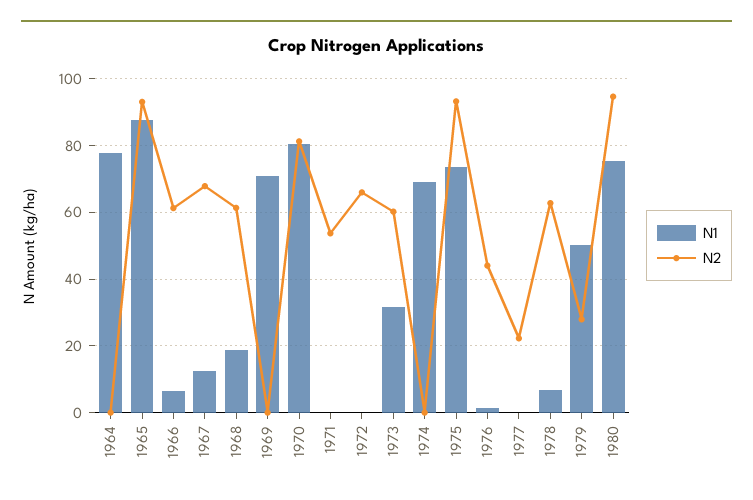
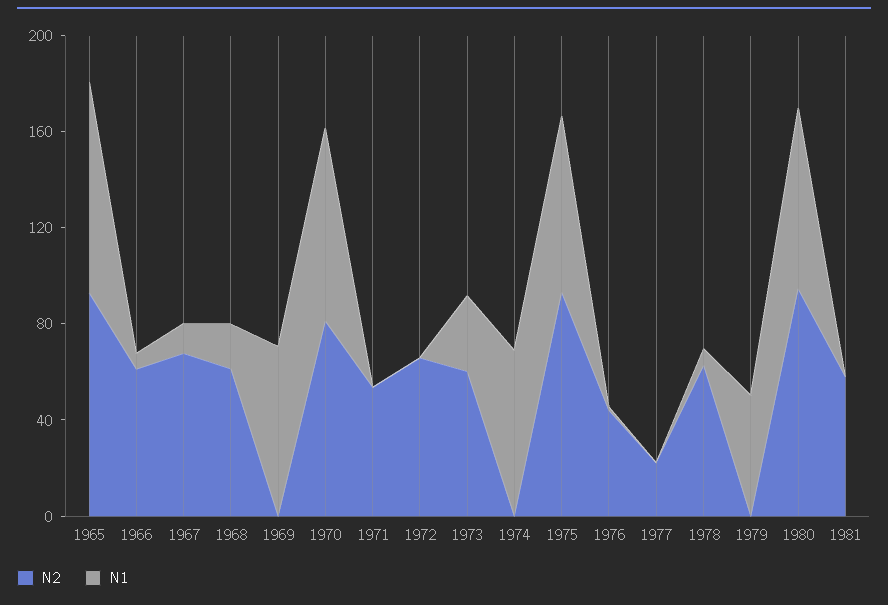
N1, 1964: 78 -> none
N2, 1964: 0 -> none
N2, 1979: 28 -> 0
N2, 1981: none -> 60
N1, 1981: none -> 0

